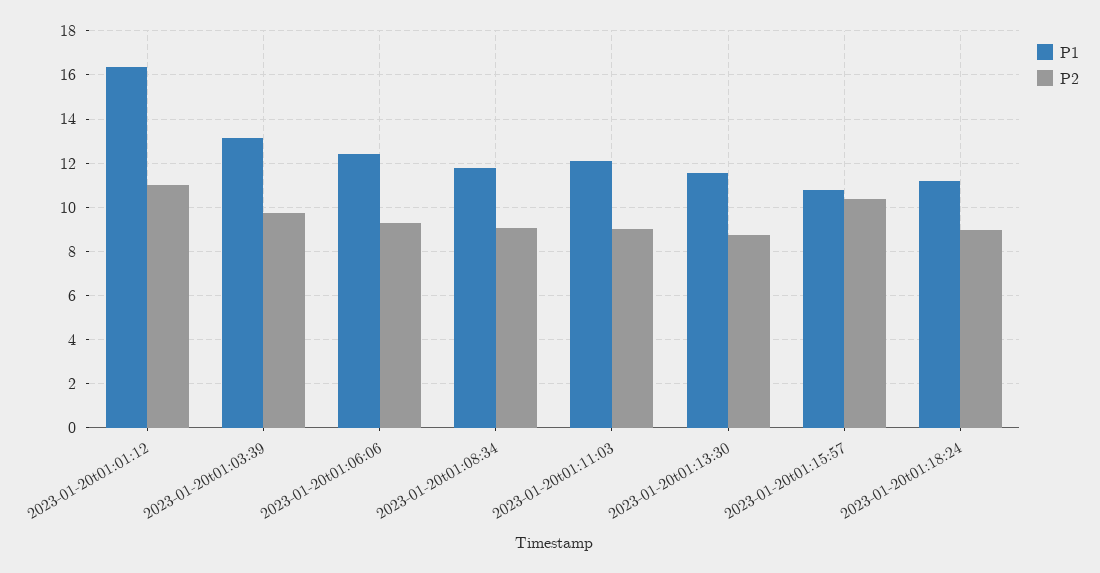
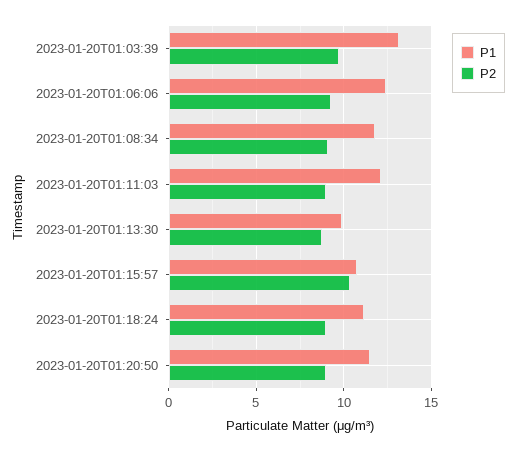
P1, 2023-01-20t01:01:12: 16.5 -> none
P2, 2023-01-20t01:01:12: 11 -> none
P1, 2023-01-20t01:13:30: 11.5 -> 10
P1, 2023-01-20T01:20:50: none -> 11.5
P2, 2023-01-20T01:20:50: none -> 9

